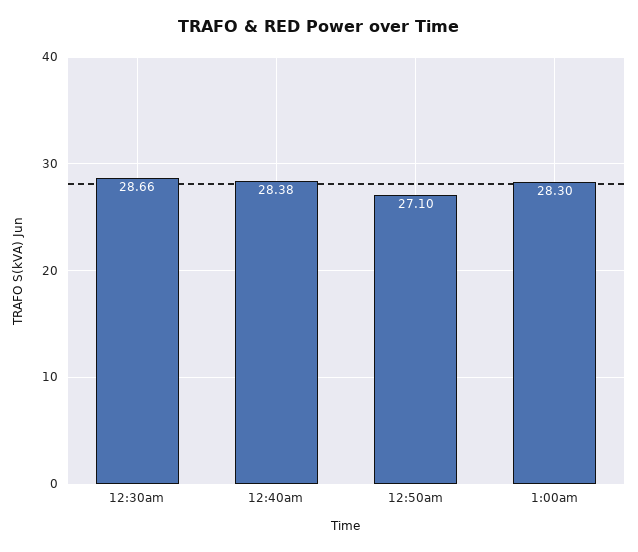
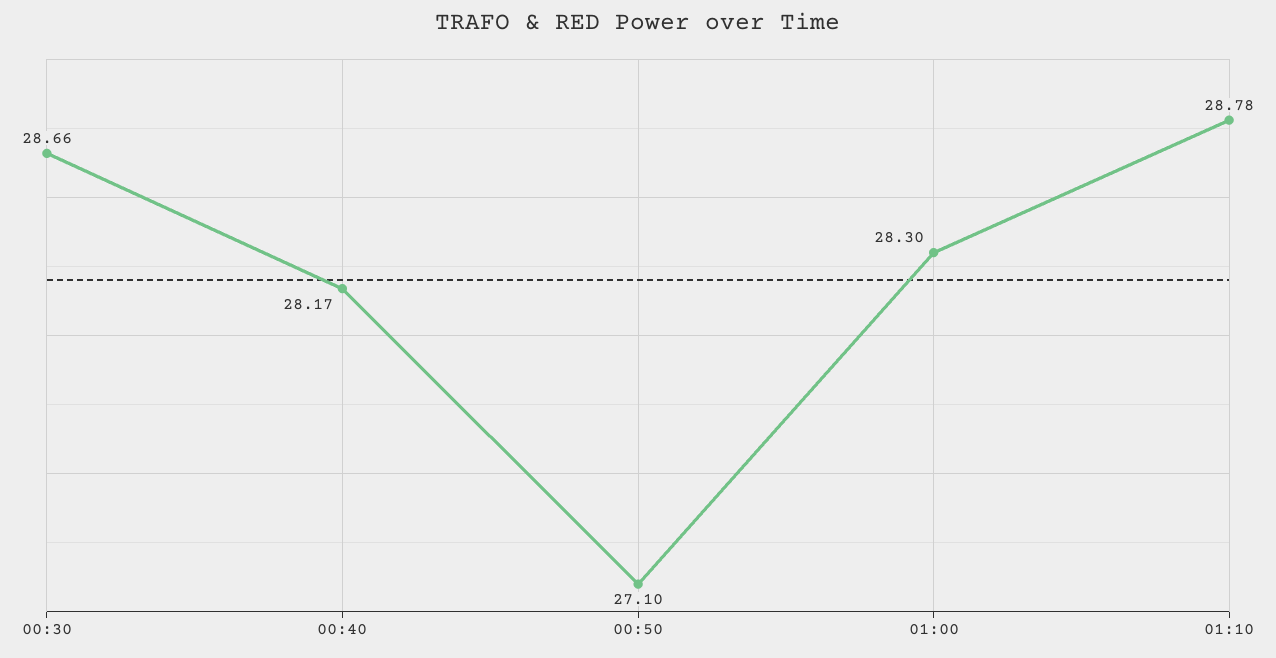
12:40am: 28.38 -> 28.17
01:10: none -> 28.78

